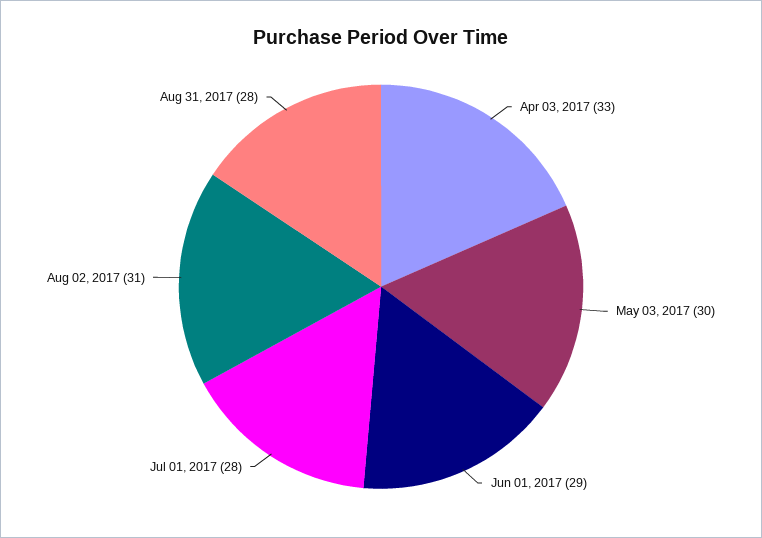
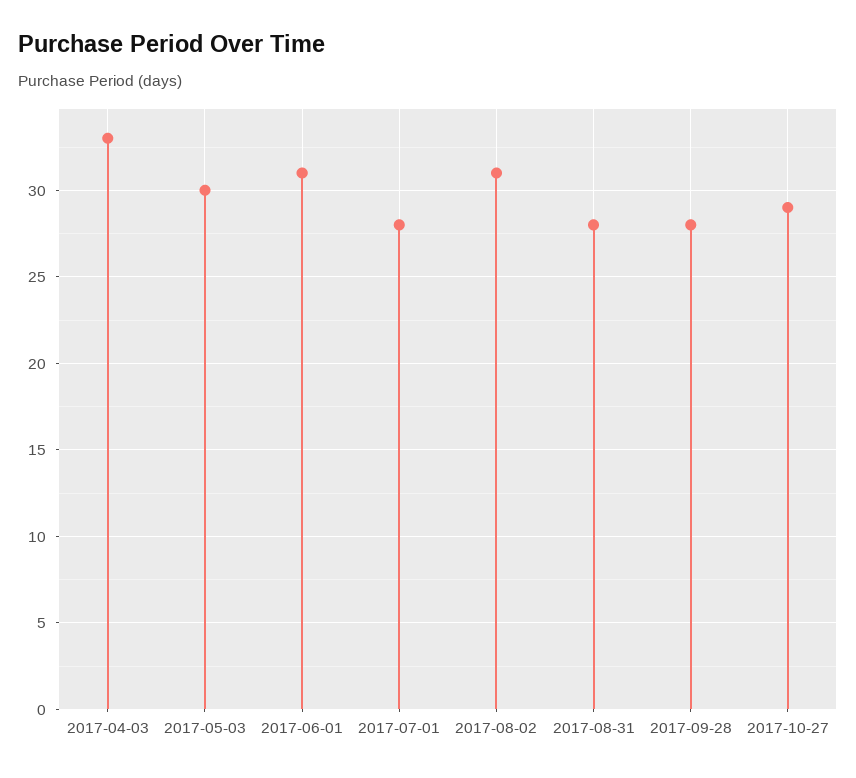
Jun 01, 2017: 29 -> 31
2017-09-28: none -> 28
2017-10-27: none -> 29

